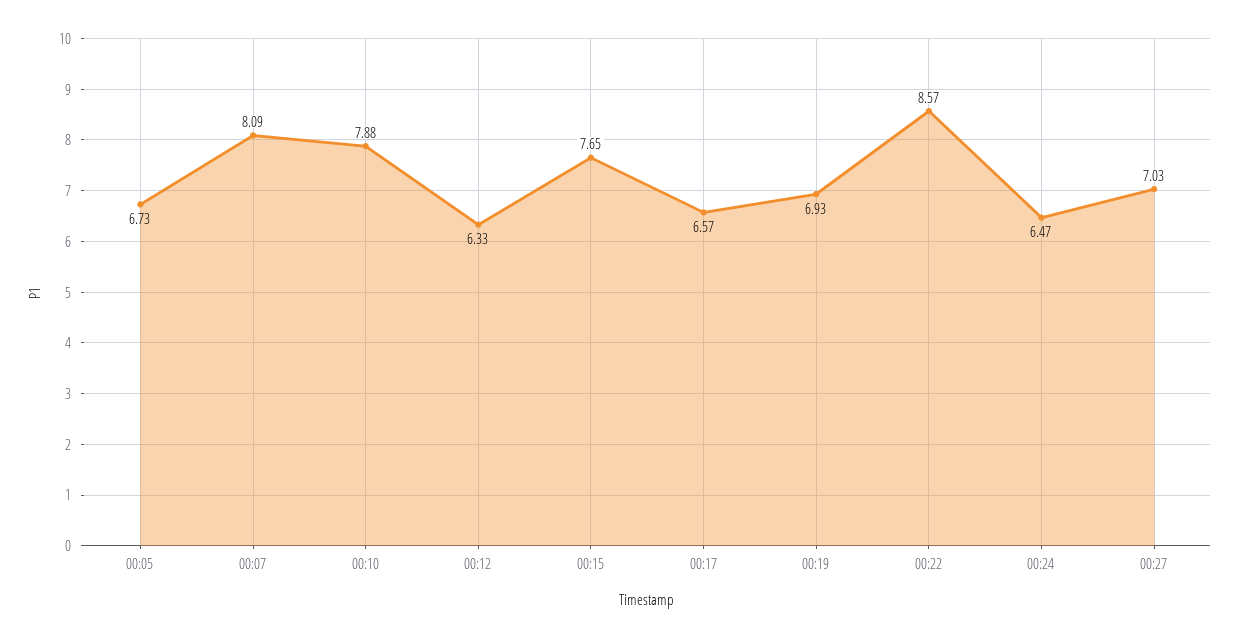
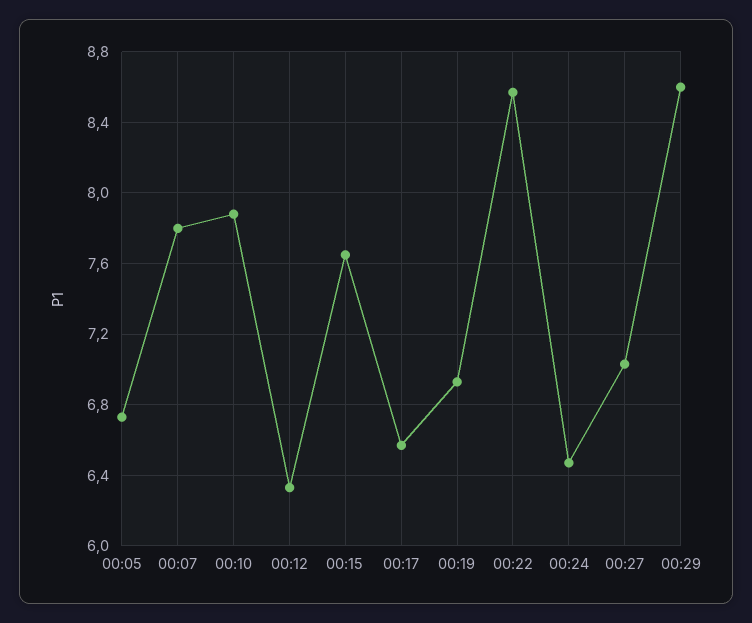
00:07: 8.09 -> 7.8
00:29: none -> 8.6

